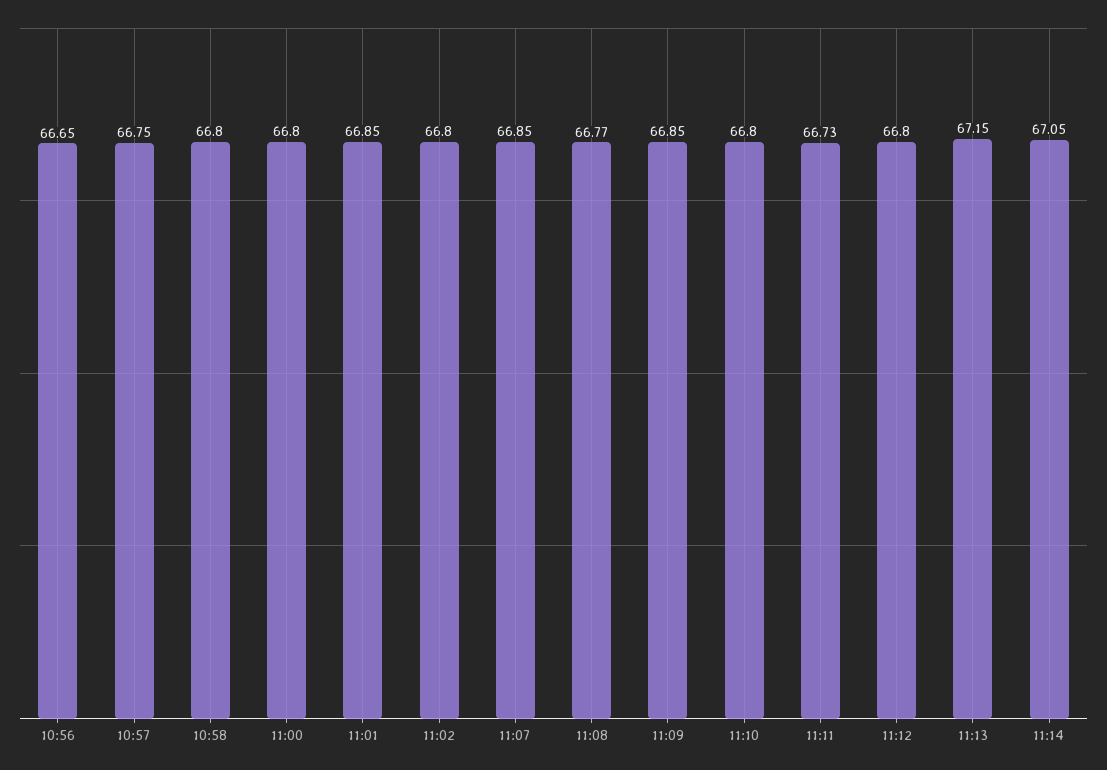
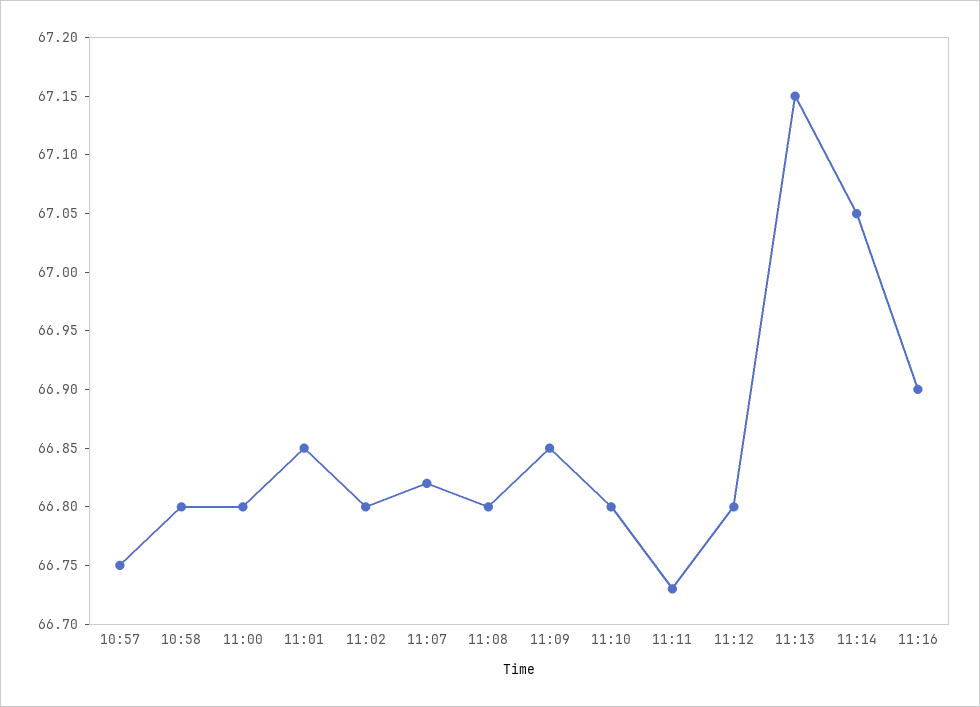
10:56: 66.65 -> none
11:07: 66.85 -> 66.82
11:08: 66.77 -> 66.8
11:16: none -> 66.9

